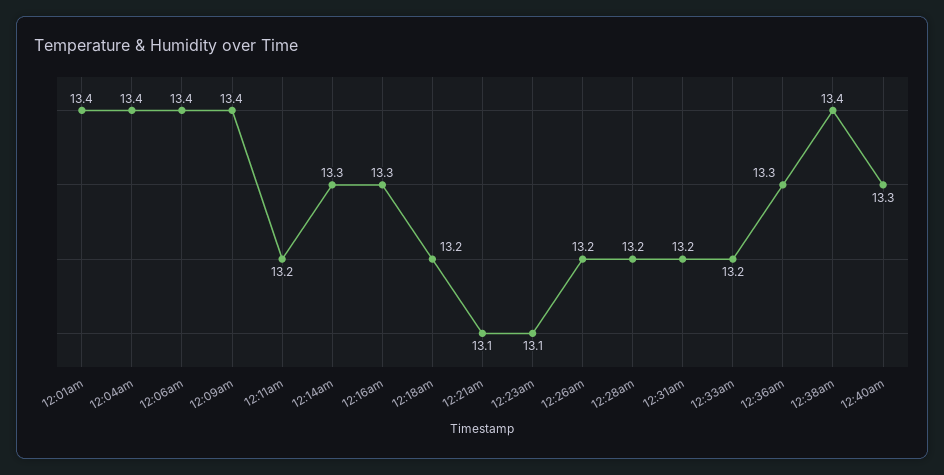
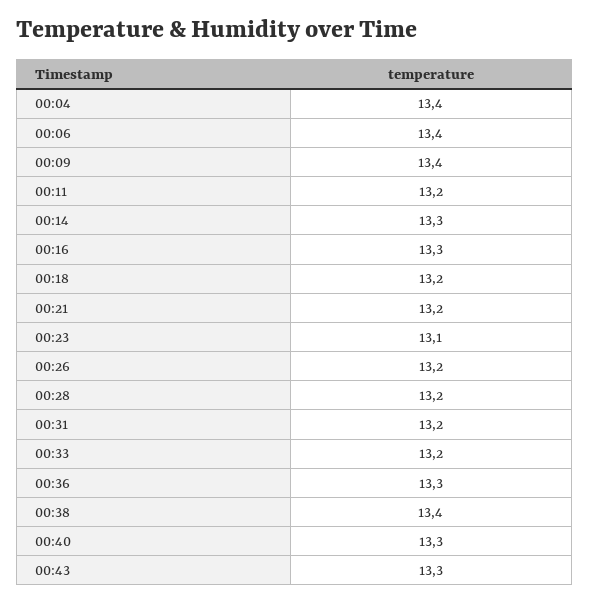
12:01am: 13.4 -> none
12:21am: 13.1 -> 13.2
00:43: none -> 13.3

